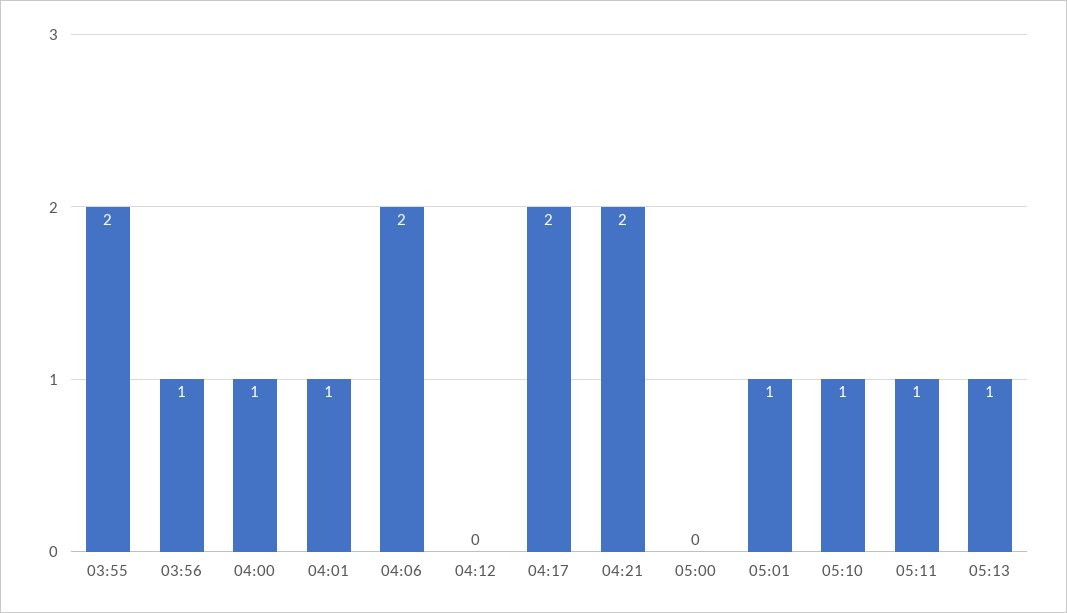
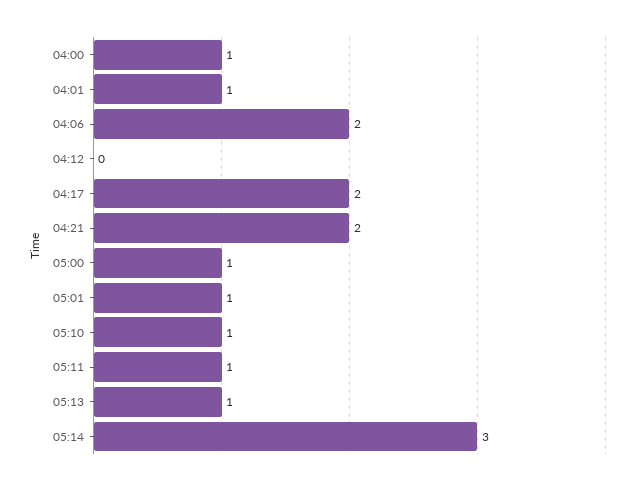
03:55: 2 -> none
03:56: 1 -> none
05:00: 0 -> 1
05:14: none -> 3

